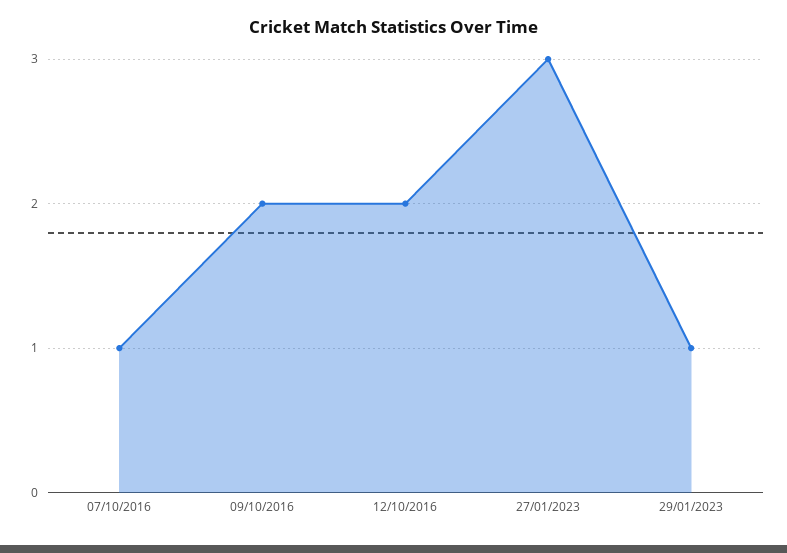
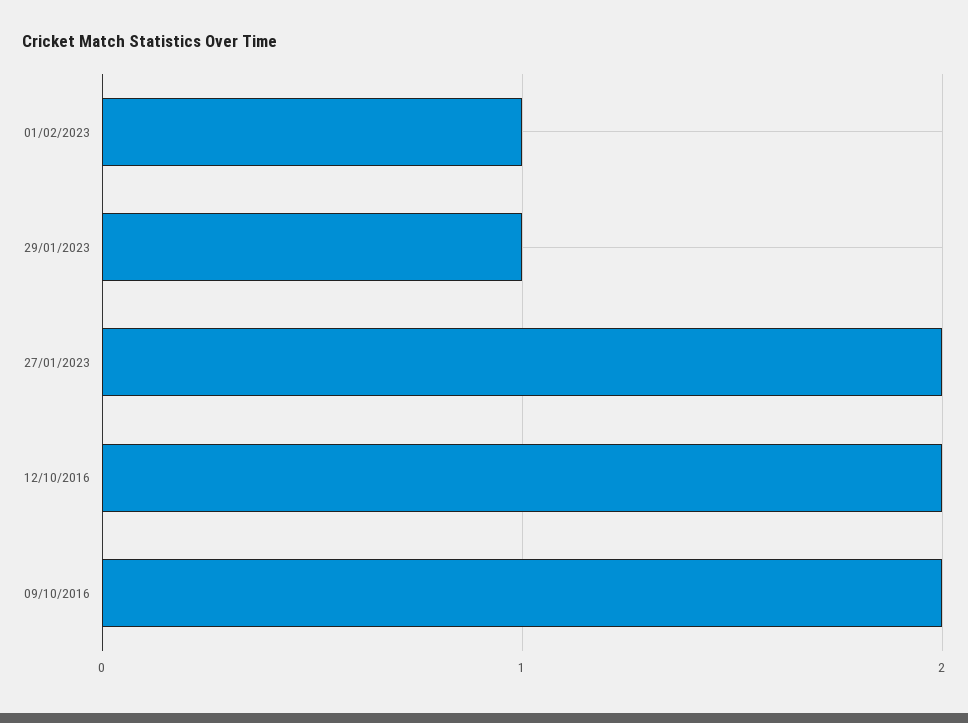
07/10/2016: 1 -> none
27/01/2023: 3 -> 2
01/02/2023: none -> 1

